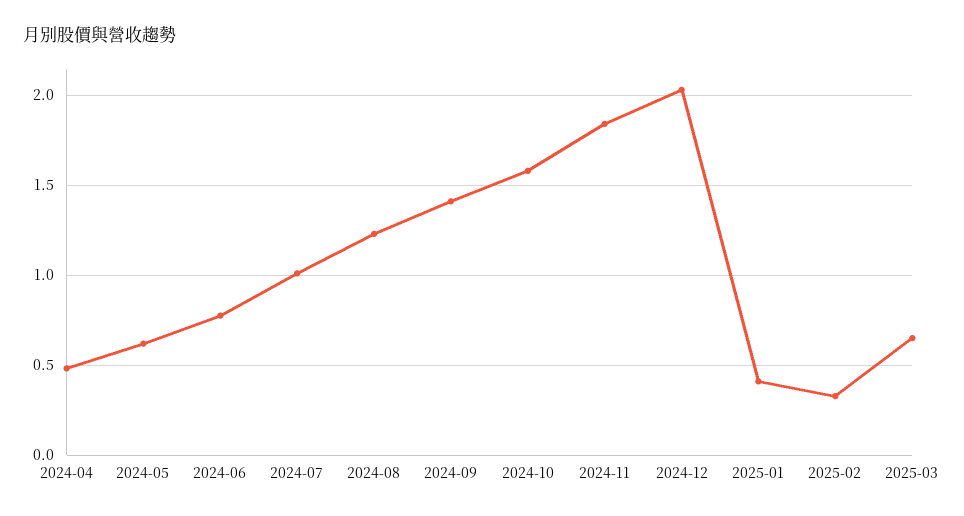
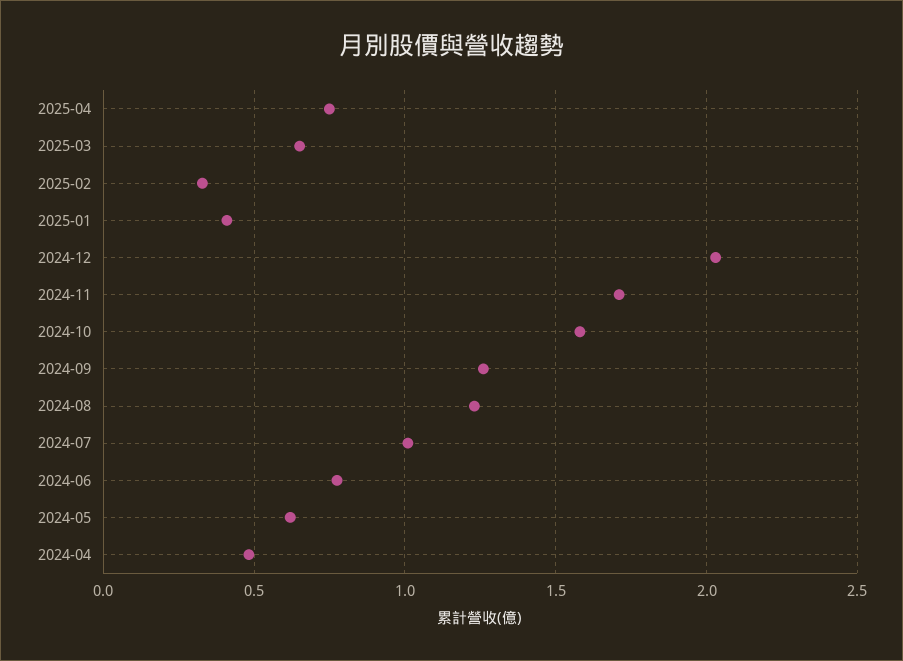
2024-09: 1.4 -> 1.25
2024-11: 1.85 -> 1.7
2025-04: none -> 0.75

